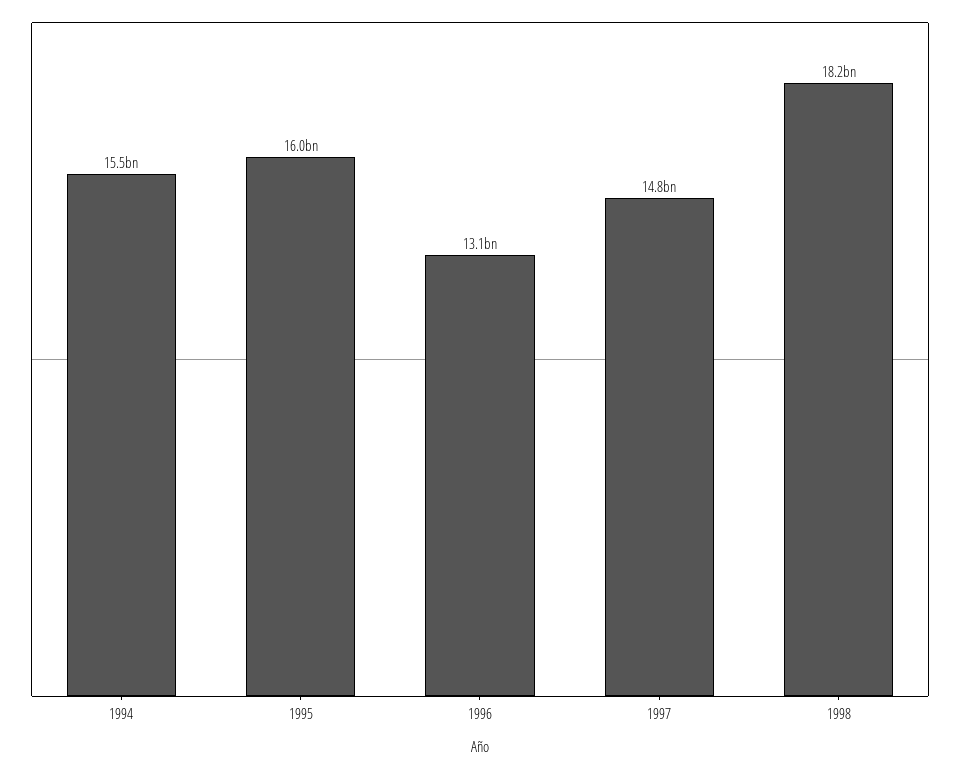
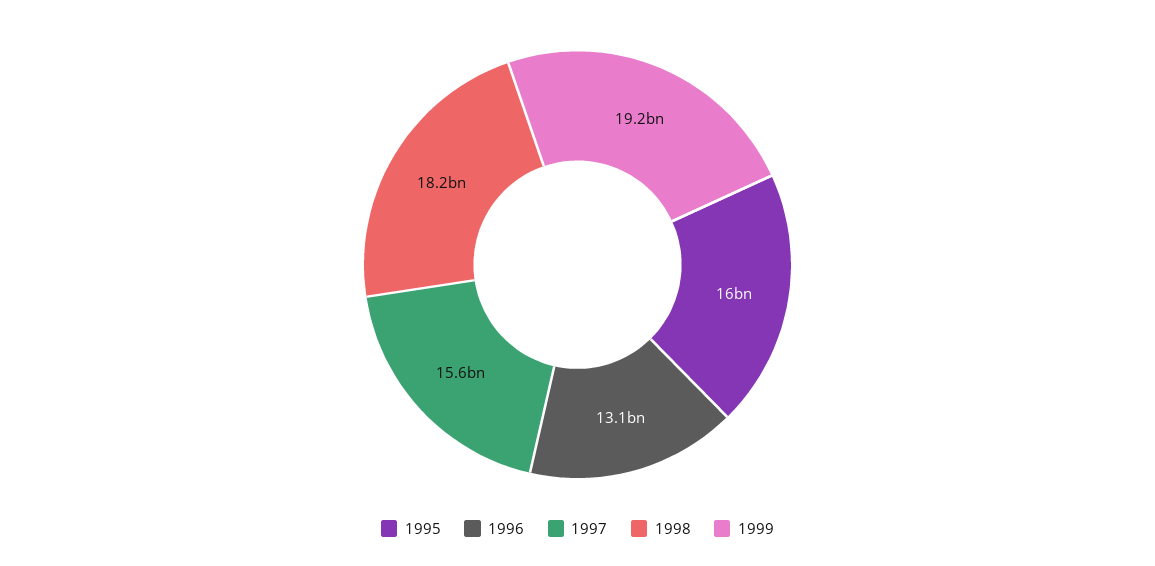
1994: 15500000000 -> none
1997: 14800000000 -> 15600000000
1999: none -> 19200000000

